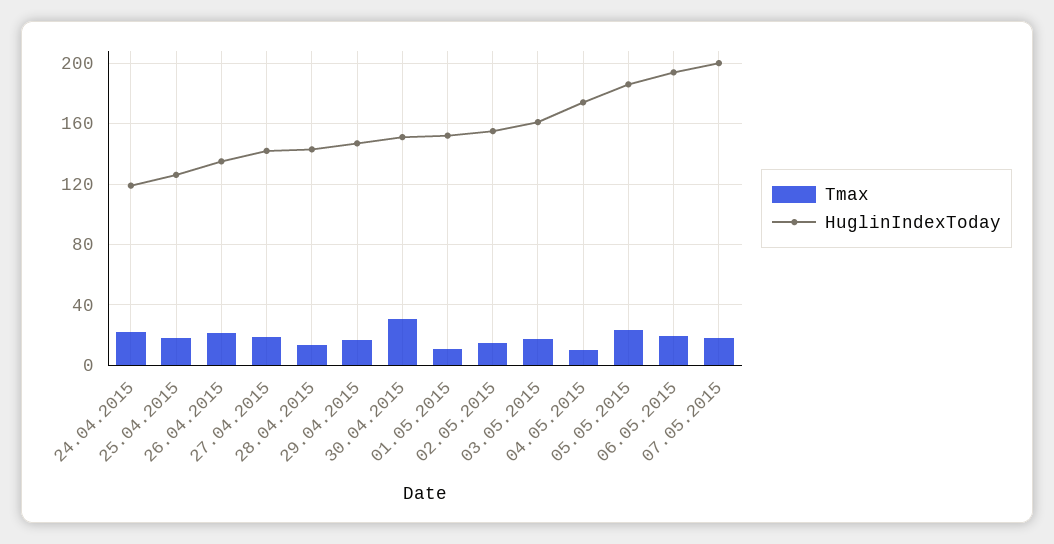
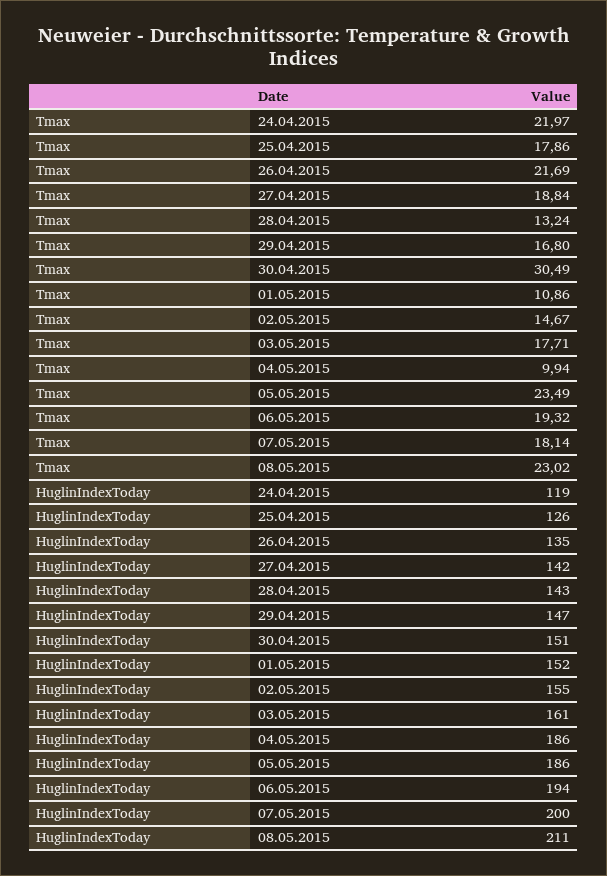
HuglinIndexToday, 04.05.2015: 175 -> 186
Tmax, 08.05.2015: none -> 23.02
HuglinIndexToday, 08.05.2015: none -> 211

